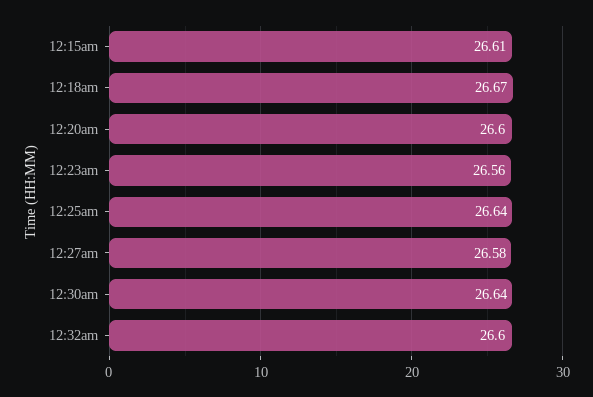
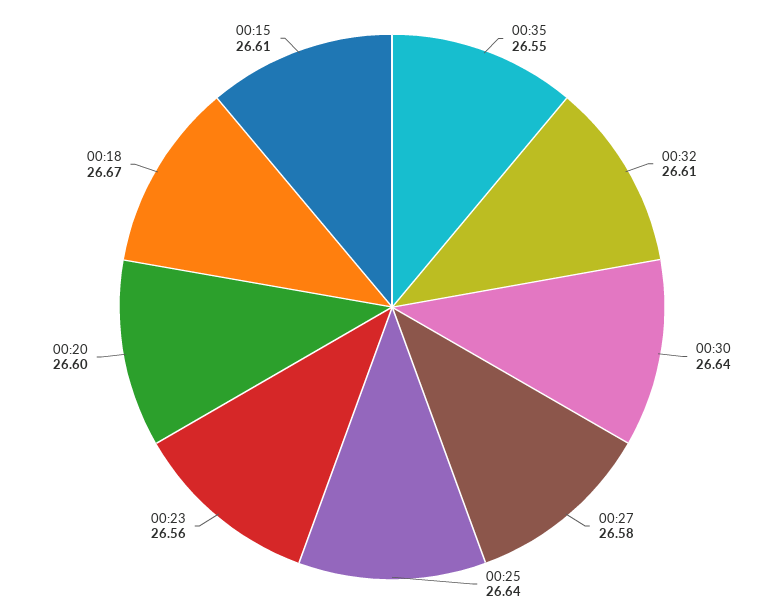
12:32am: 26.6 -> 26.61
00:35: none -> 26.55

